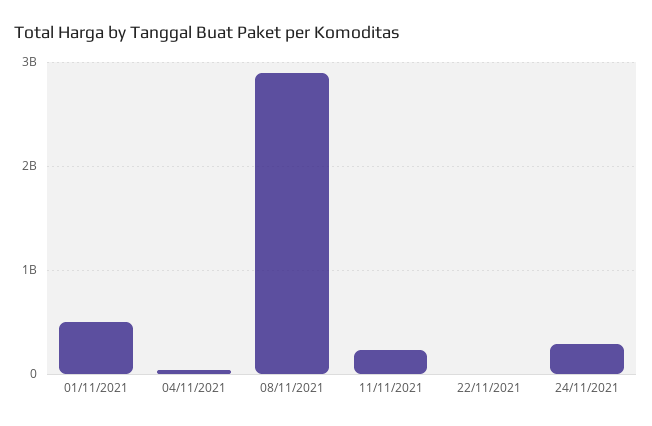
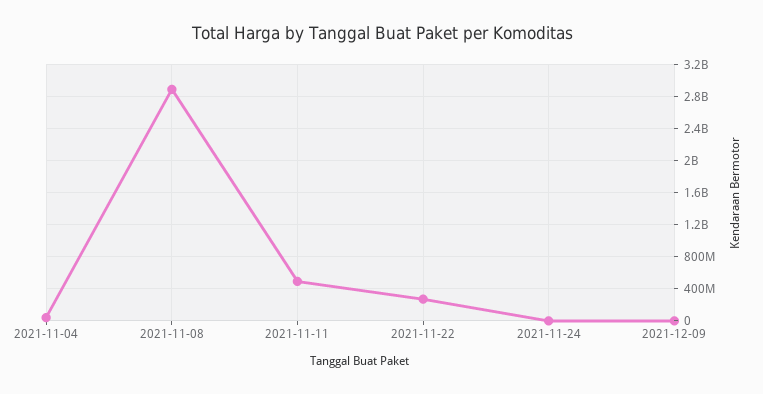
01/11/2021: 500000000 -> none
11/11/2021: 200000000 -> 500000000
22/11/2021: 0 -> 300000000
24/11/2021: 300000000 -> 0
2021-12-09: none -> 0

